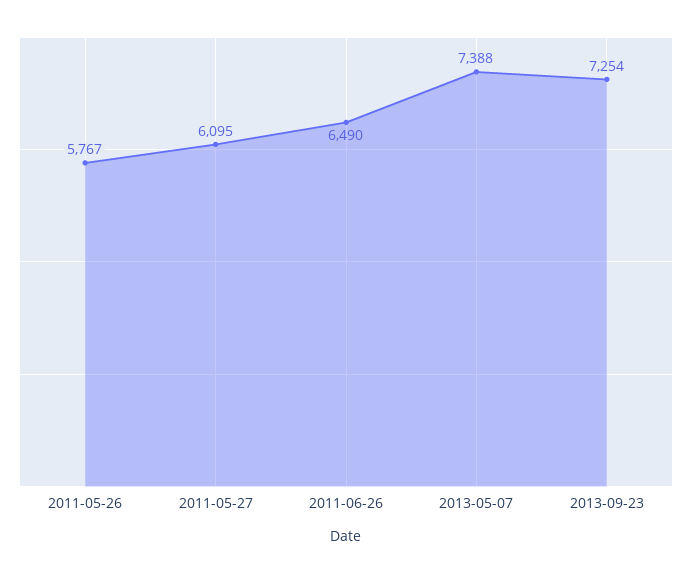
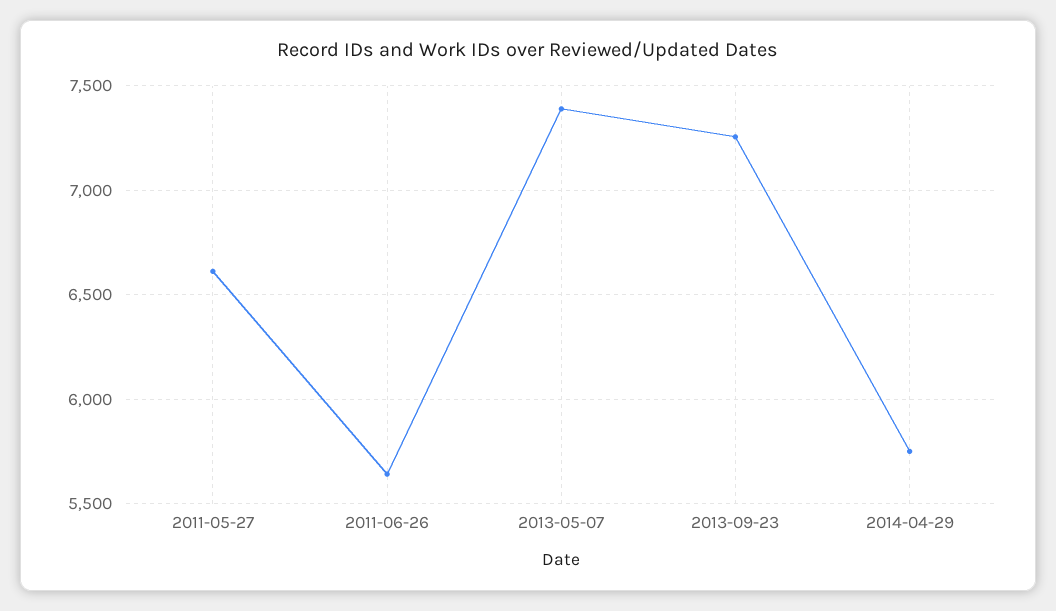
2011-05-26: 5767 -> none
2011-05-27: 6095 -> 6600
2011-06-26: 6490 -> 5650
2014-04-29: none -> 5750

